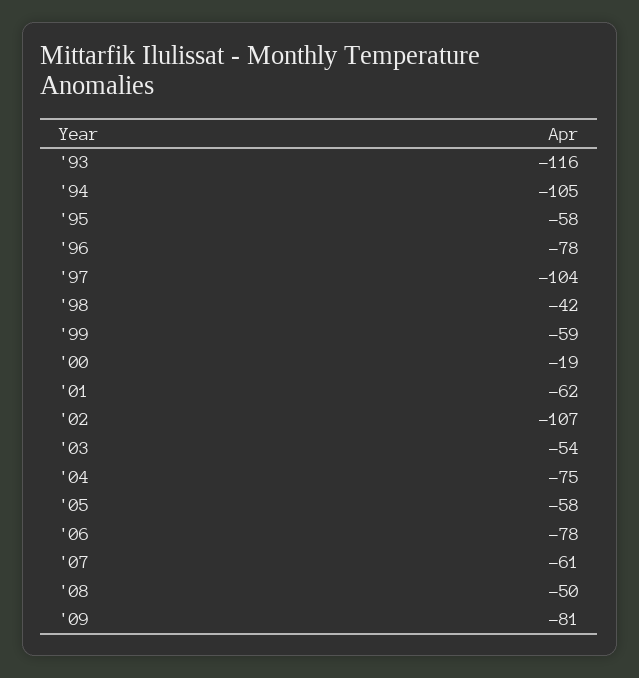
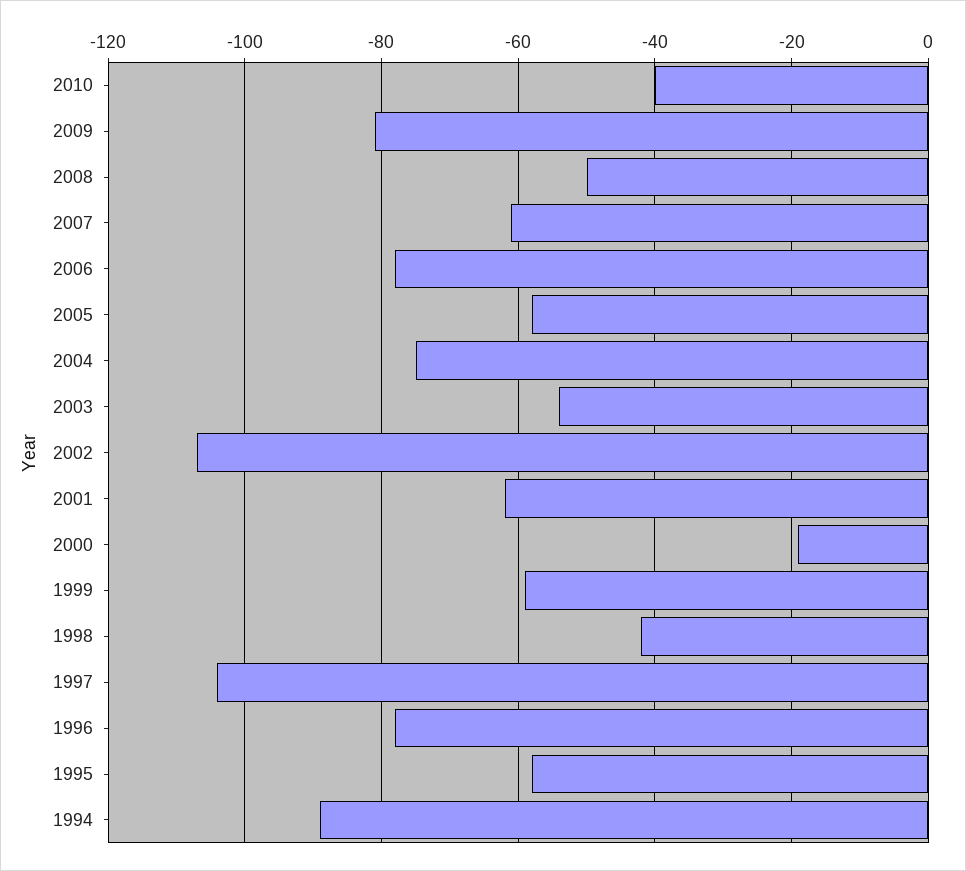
'93: -116 -> none
'94: -105 -> -90
2010: none -> -40

